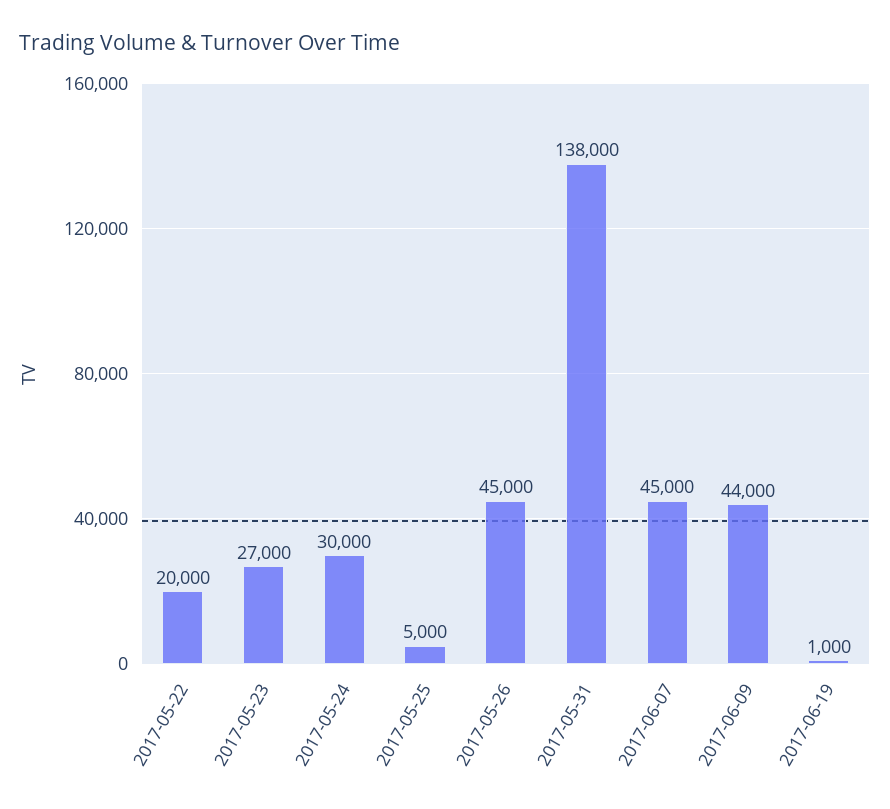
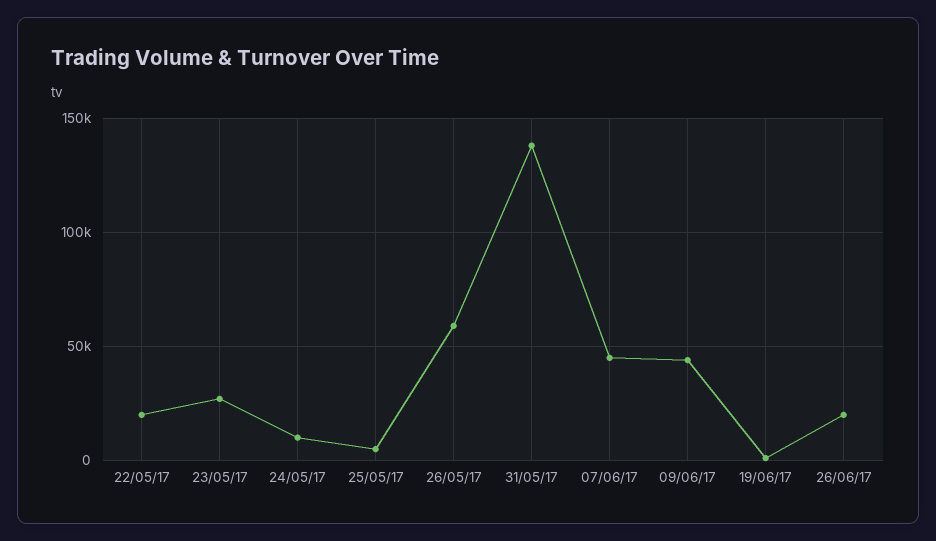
2017-05-24: 30000 -> 10000
2017-05-26: 45000 -> 60000
26/06/17: none -> 20000

